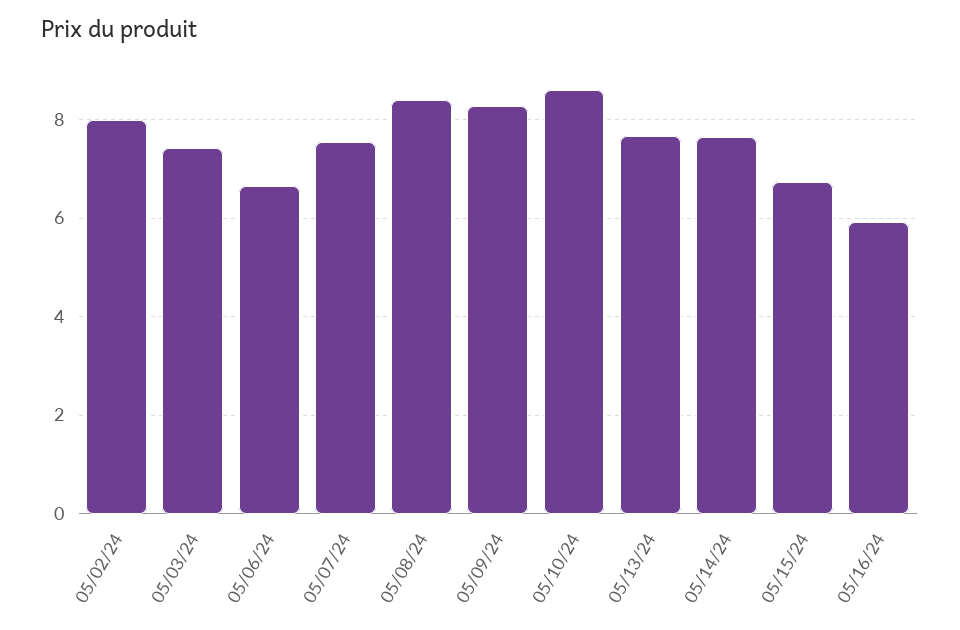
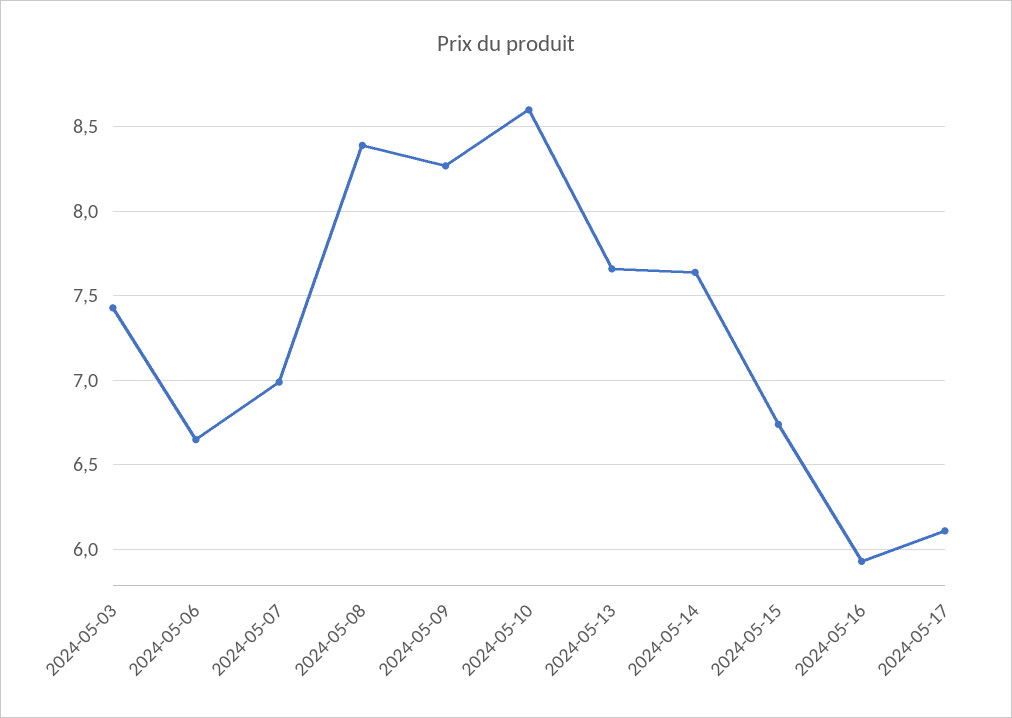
05/02/24: 8 -> none
05/07/24: 7.6 -> 7
2024-05-17: none -> 6.1

